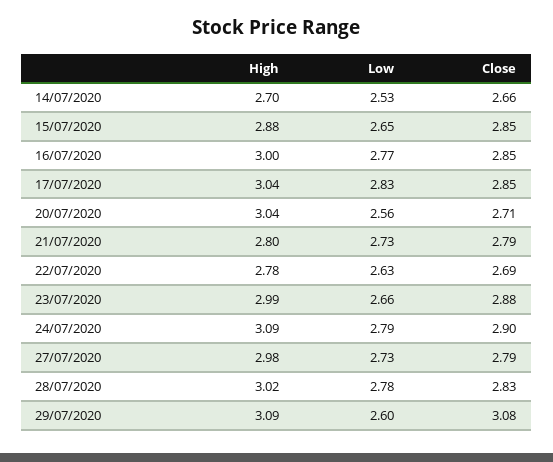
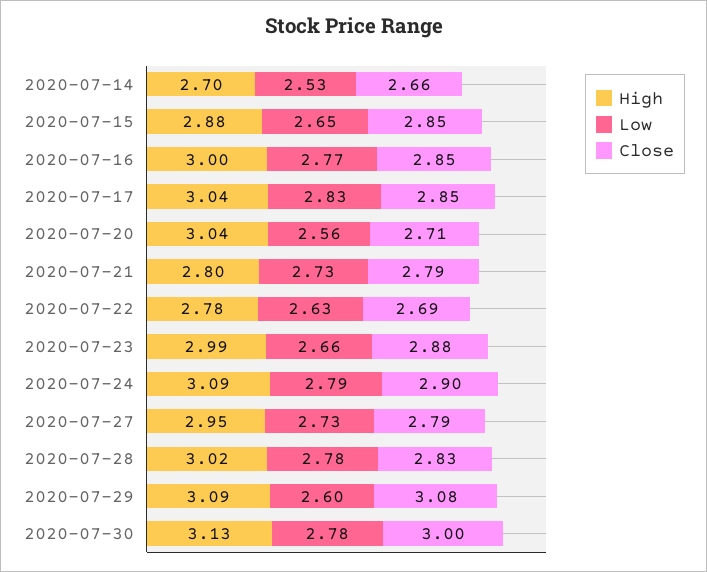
High, 27/07/2020: 2.98 -> 2.95
High, 2020-07-30: none -> 3.13
Low, 2020-07-30: none -> 2.78
Close, 2020-07-30: none -> 3

